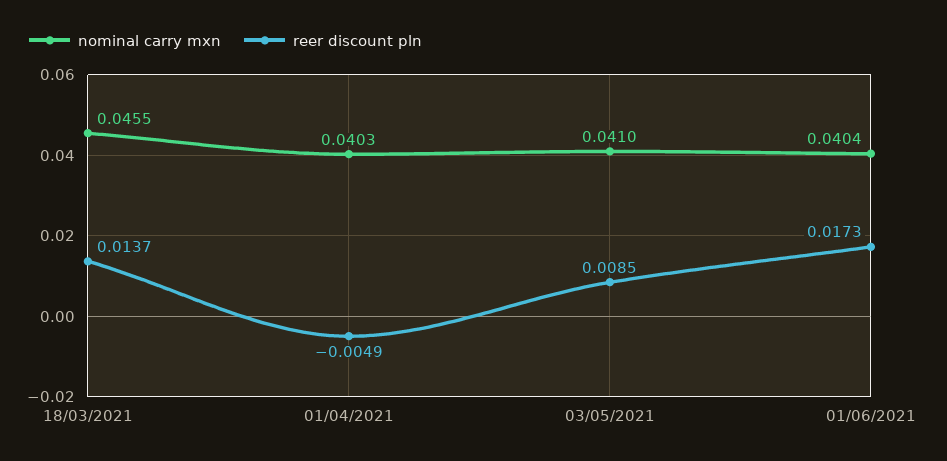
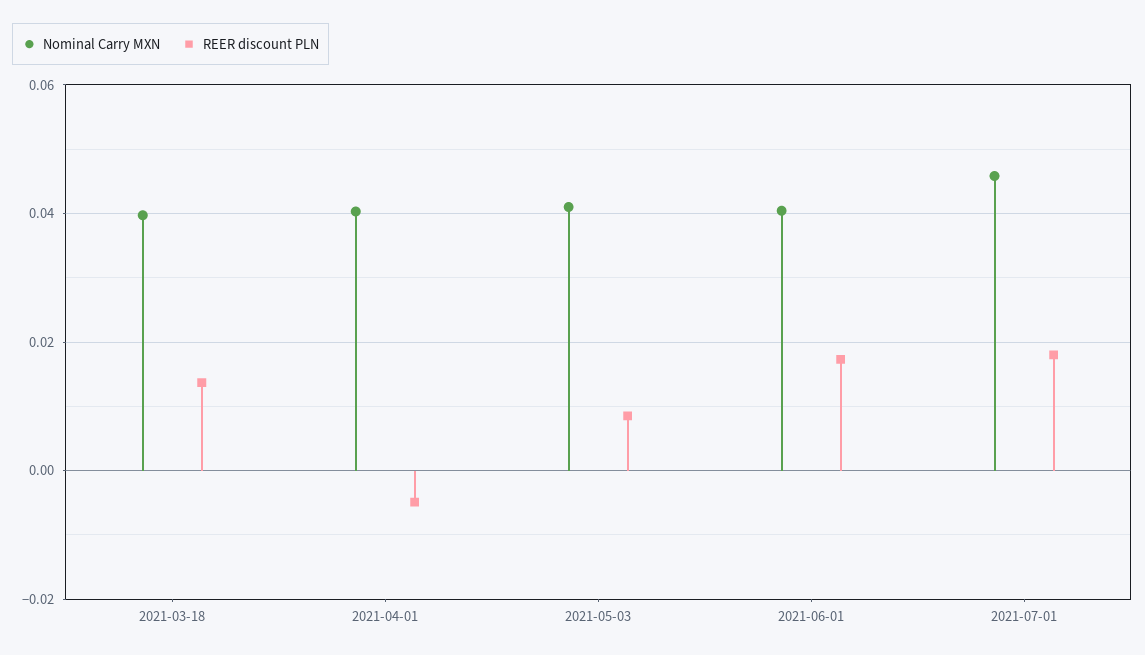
nominal carry mxn, 18/03/2021: 0.0455 -> 0.04
nominal carry mxn, 2021-07-01: none -> 0.046
reer discount pln, 2021-07-01: none -> 0.018

